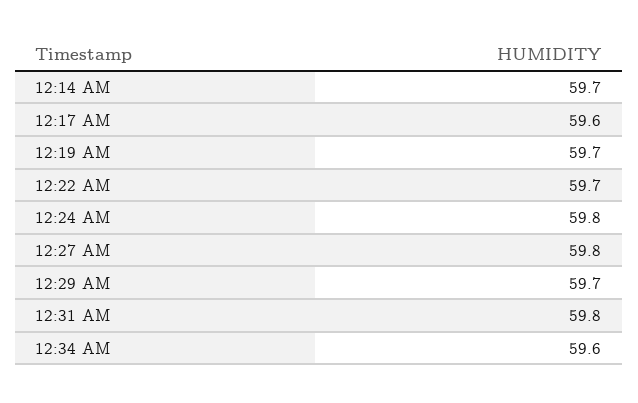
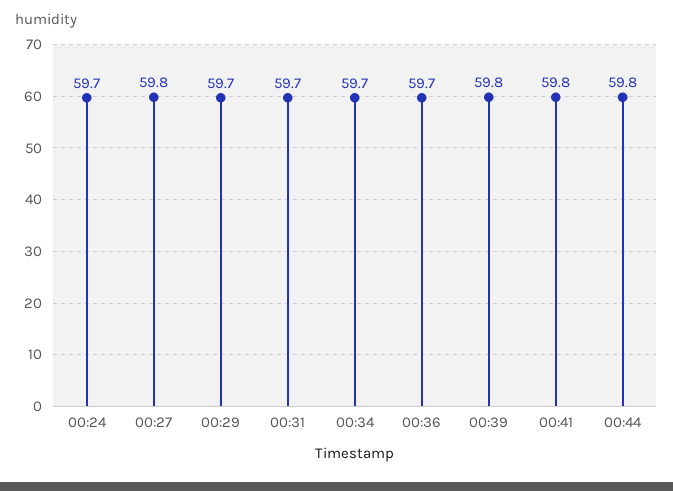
12:14 AM: 59.7 -> none
12:17 AM: 59.6 -> none
12:19 AM: 59.7 -> none
12:22 AM: 59.7 -> none
12:24 AM: 59.8 -> 59.7
12:31 AM: 59.8 -> 59.7
12:34 AM: 59.6 -> 59.7
00:36: none -> 59.7
00:39: none -> 59.8
00:41: none -> 59.8
00:44: none -> 59.8

